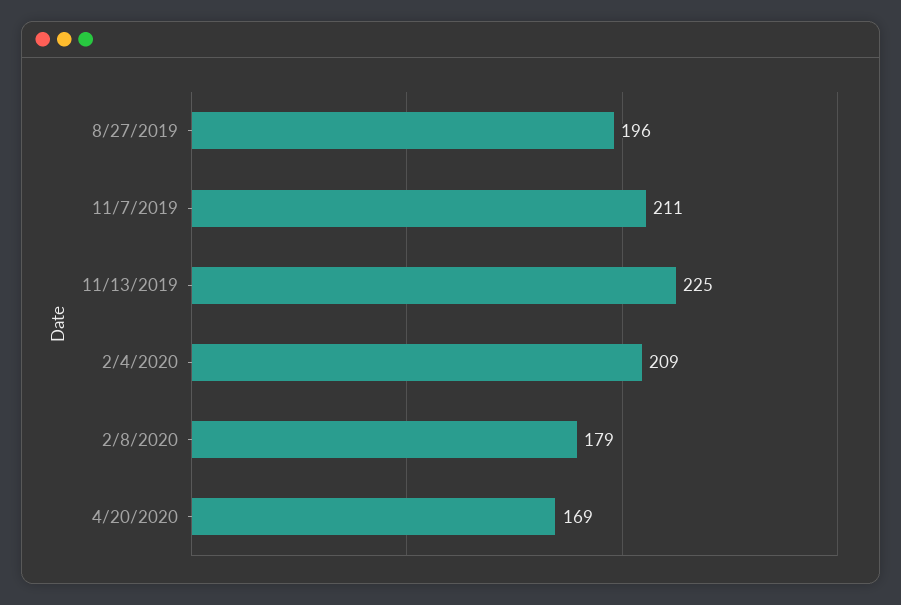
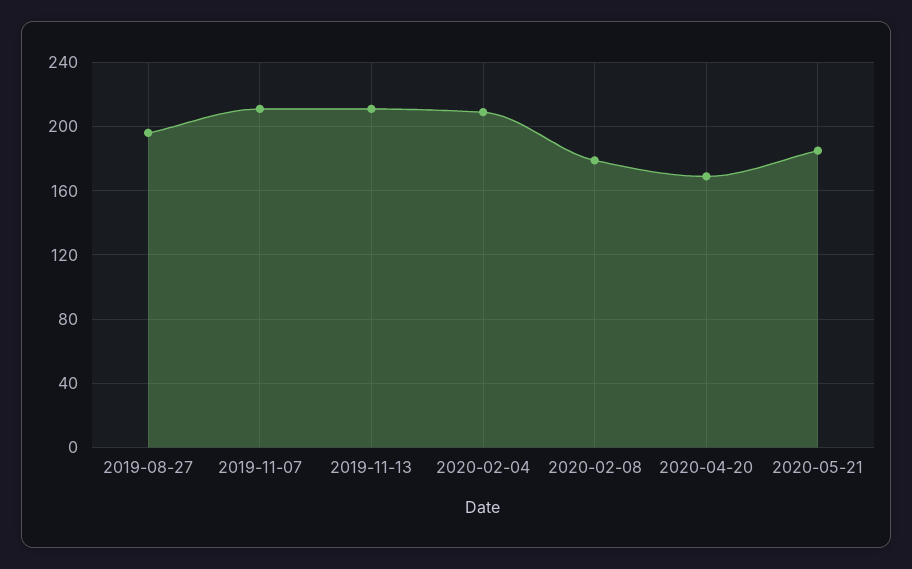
11/13/2019: 225 -> 210
2020-05-21: none -> 185

